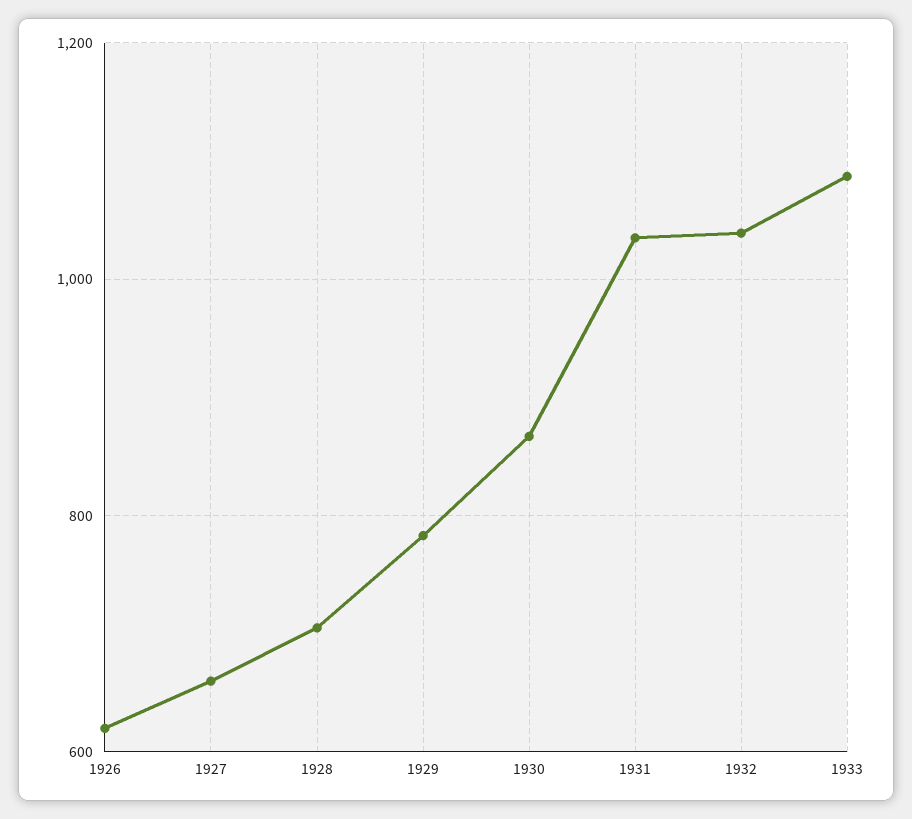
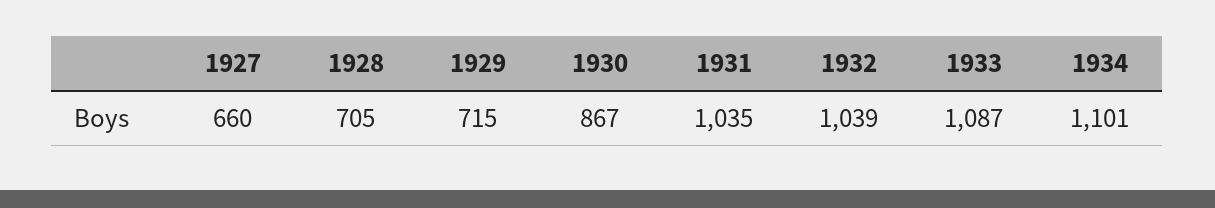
1926: 620 -> none
1929: 780 -> 715
1934: none -> 1101

